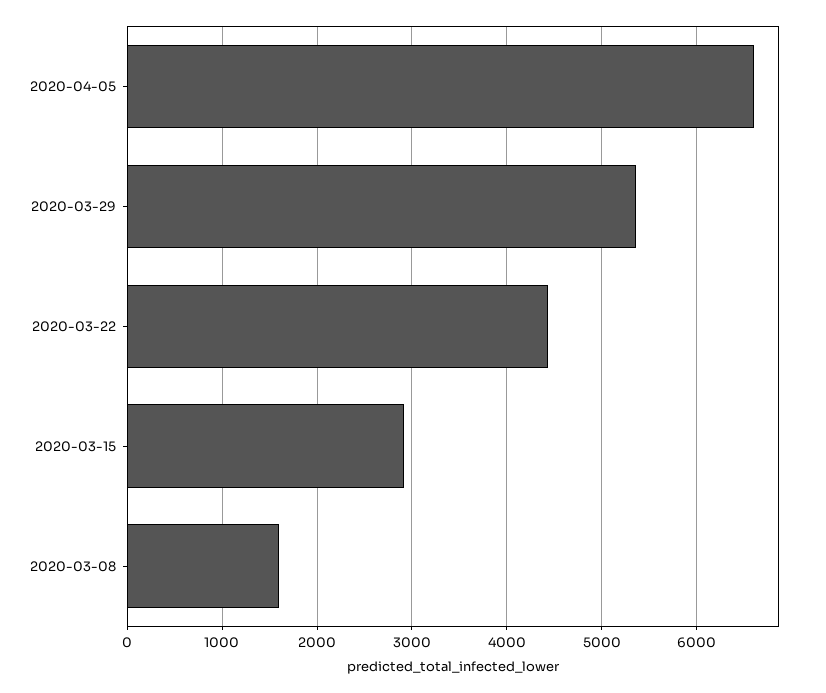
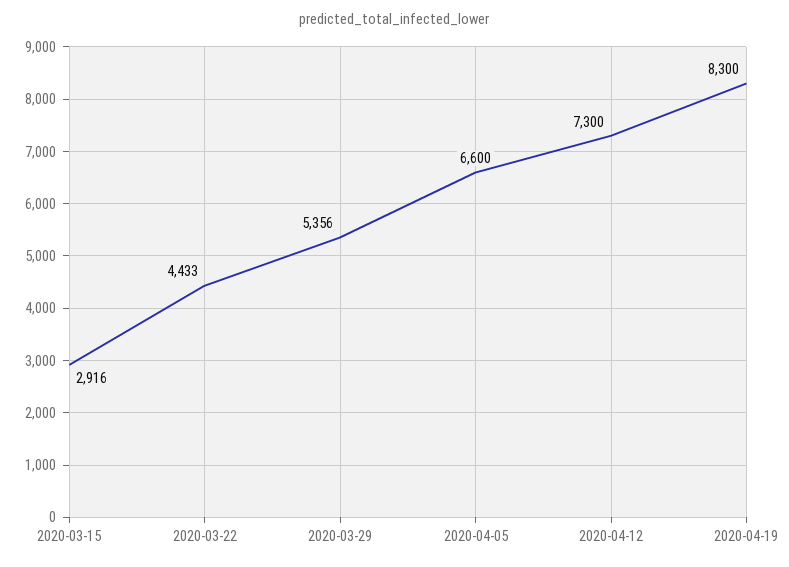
2020-03-08: 1600 -> none
2020-04-12: none -> 7300
2020-04-19: none -> 8300

